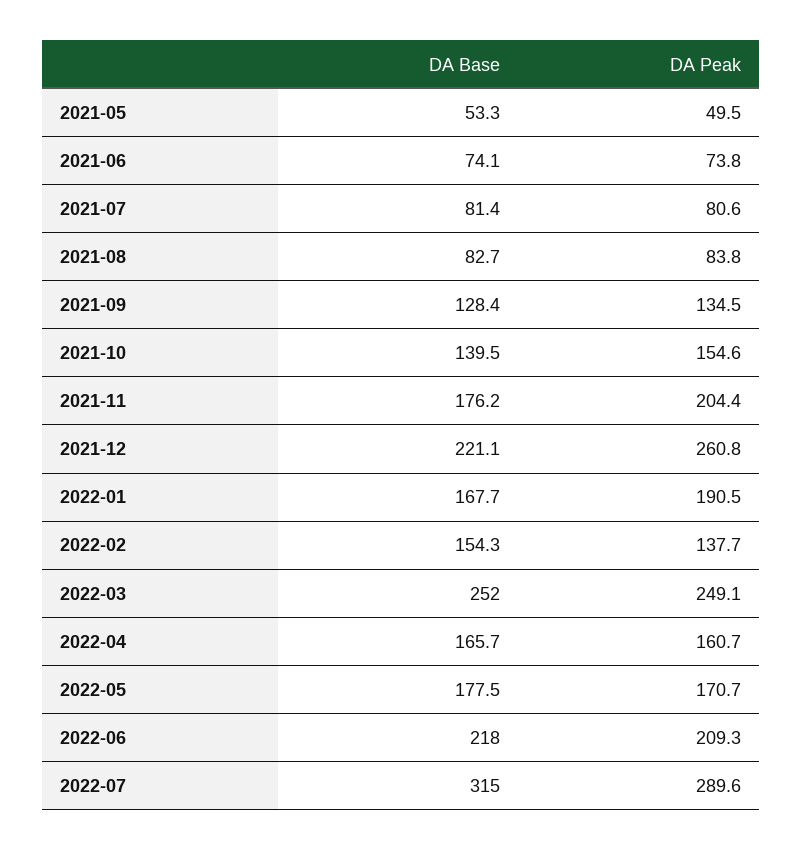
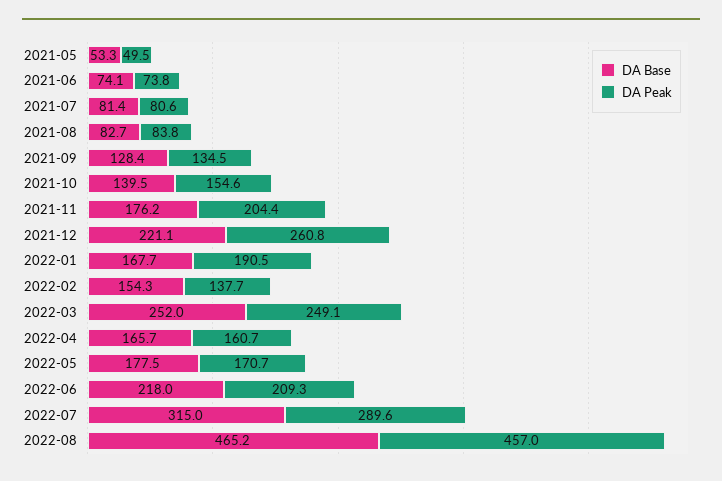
DA Base, 2022-08: none -> 465.2
DA Peak, 2022-08: none -> 457

